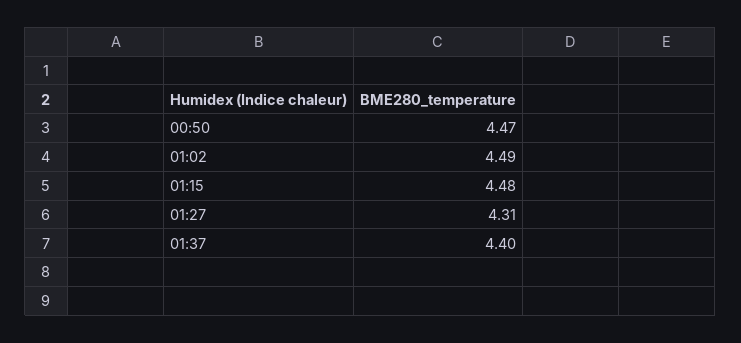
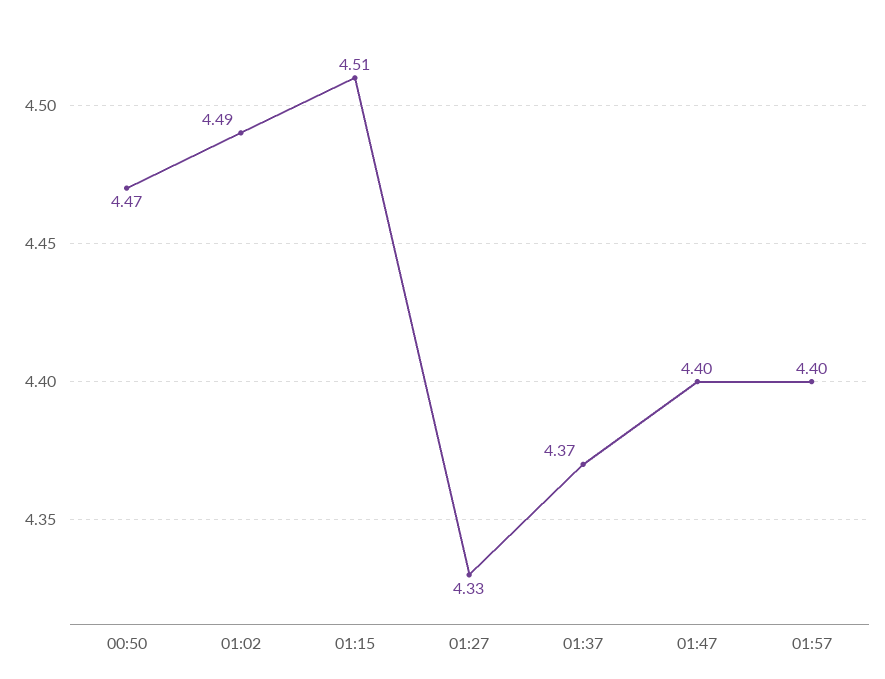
01:15: 4.48 -> 4.51
01:27: 4.31 -> 4.33
01:37: 4.4 -> 4.37
01:47: none -> 4.4
01:57: none -> 4.4

